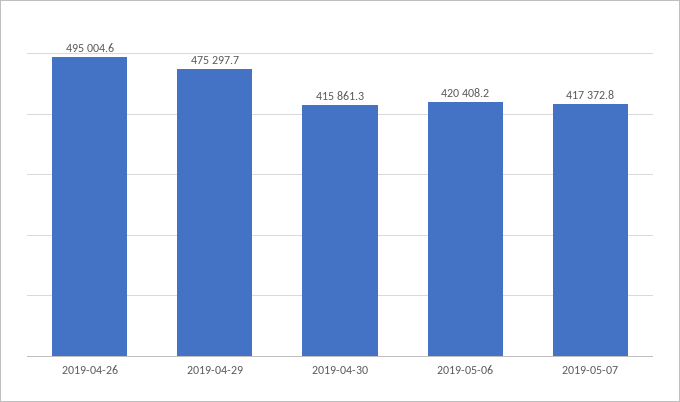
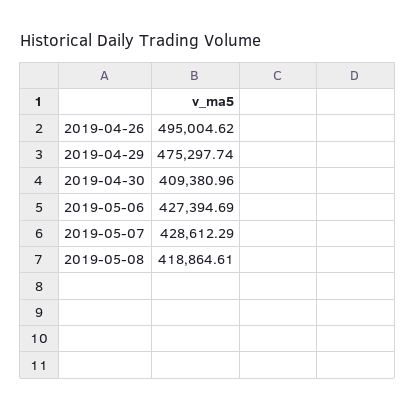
2019-04-30: 415861.3 -> 409380.96
2019-05-06: 420408.2 -> 427394.69
2019-05-07: 417372.8 -> 428612.29
2019-05-08: none -> 418864.61

